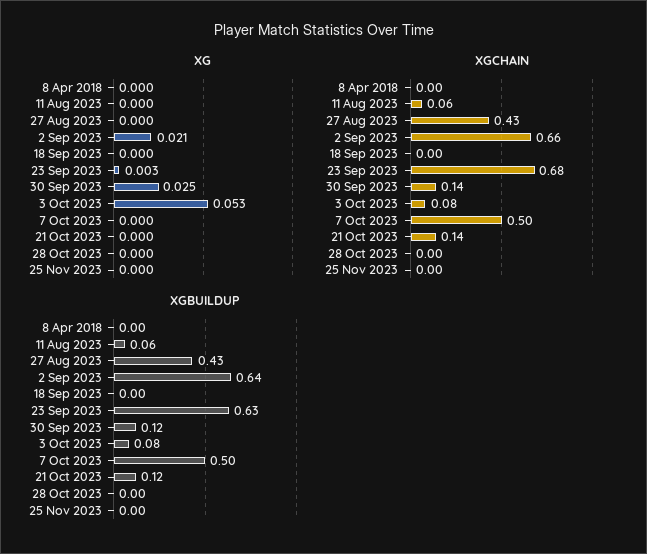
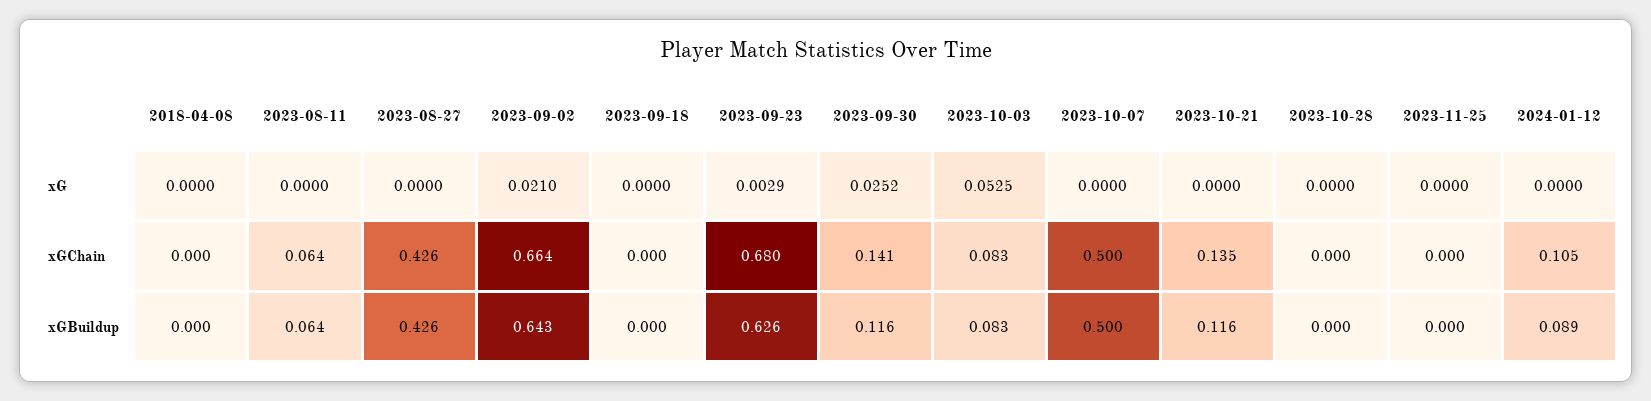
XG, 2024-01-12: none -> 0
XGCHAIN, 2024-01-12: none -> 0.105
XGBUILDUP, 2024-01-12: none -> 0.089

